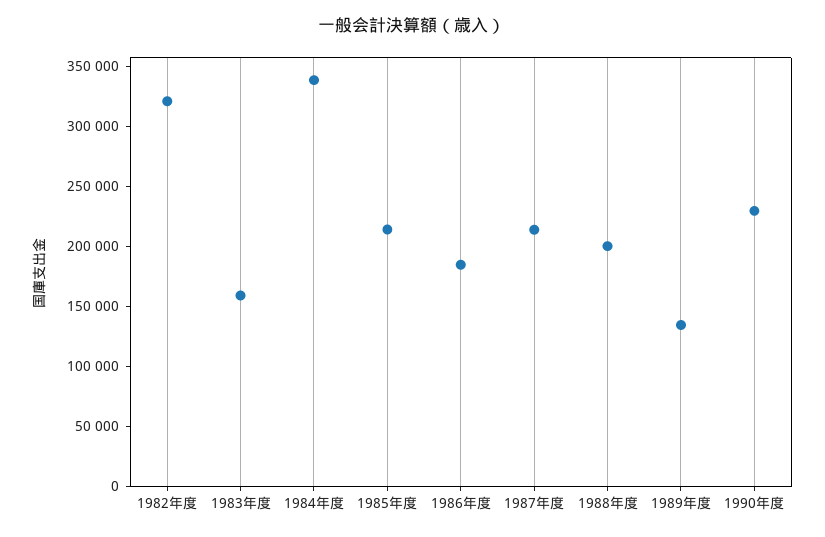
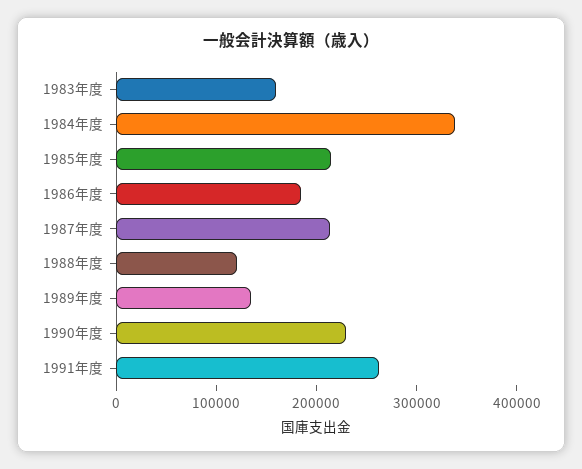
1982年度: 320000 -> none
1988年度: 200000 -> 120000
1991年度: none -> 260000

